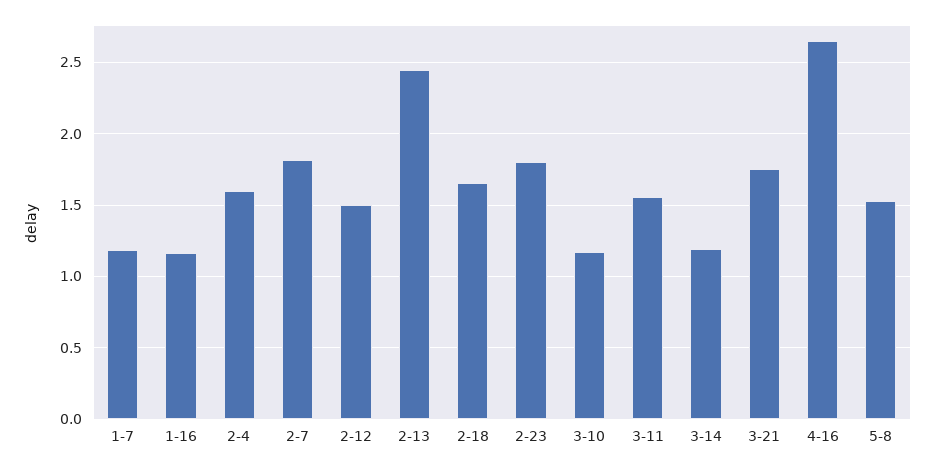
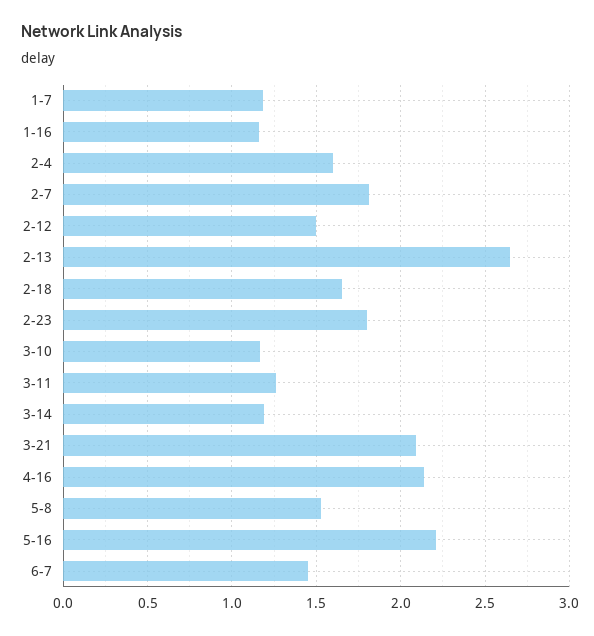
2-13: 2.45 -> 2.65
3-11: 1.55 -> 1.25
3-21: 1.75 -> 2.1
4-16: 2.65 -> 2.15
5-16: none -> 2.2
6-7: none -> 1.45

